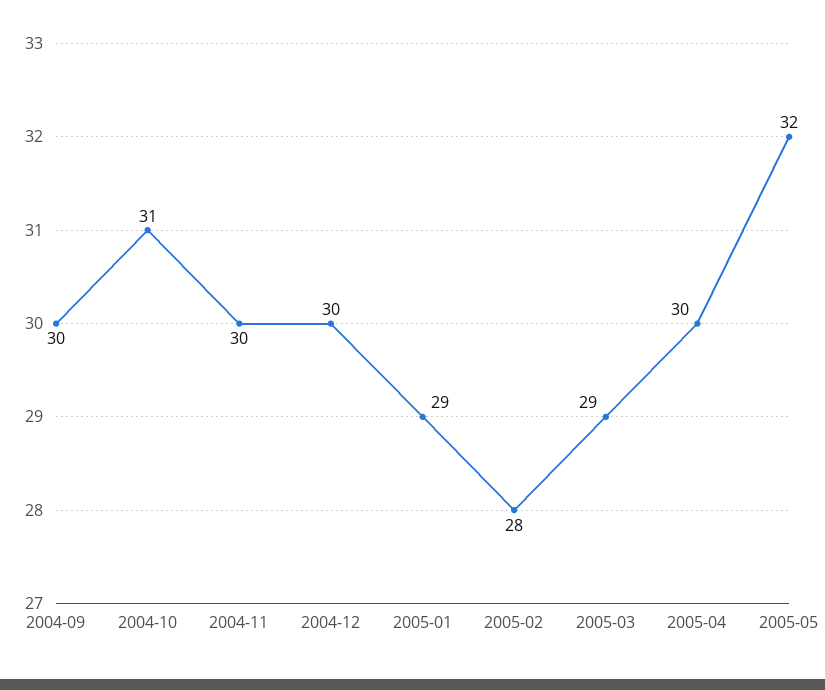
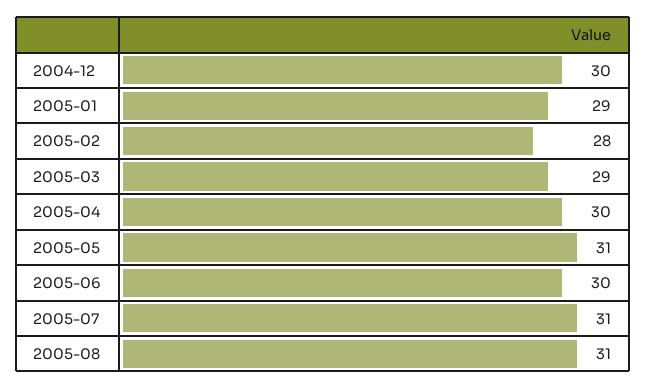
2004-09: 30 -> none
2004-10: 31 -> none
2004-11: 30 -> none
2005-05: 32 -> 31
2005-06: none -> 30
2005-07: none -> 31
2005-08: none -> 31

